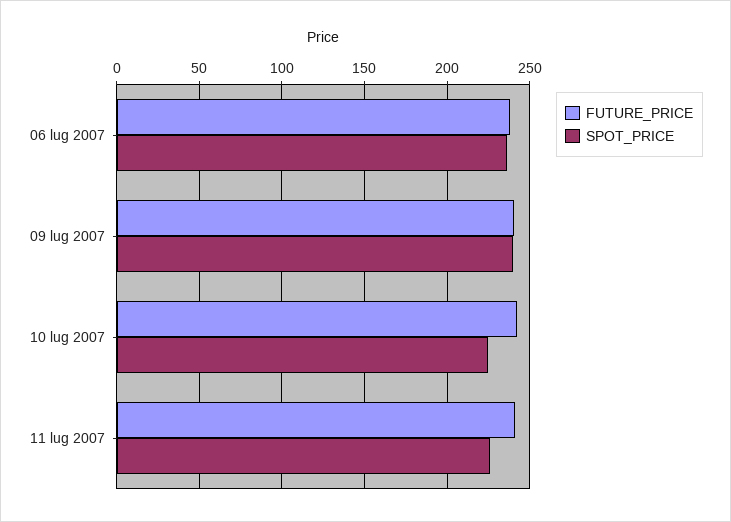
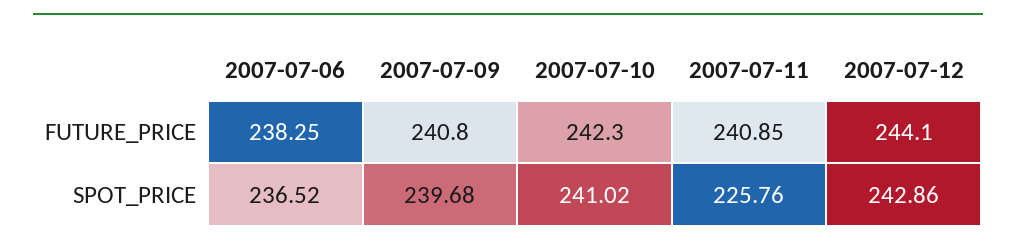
SPOT_PRICE, 10 lug 2007: 225 -> 241.02
FUTURE_PRICE, 2007-07-12: none -> 244.1
SPOT_PRICE, 2007-07-12: none -> 242.86

